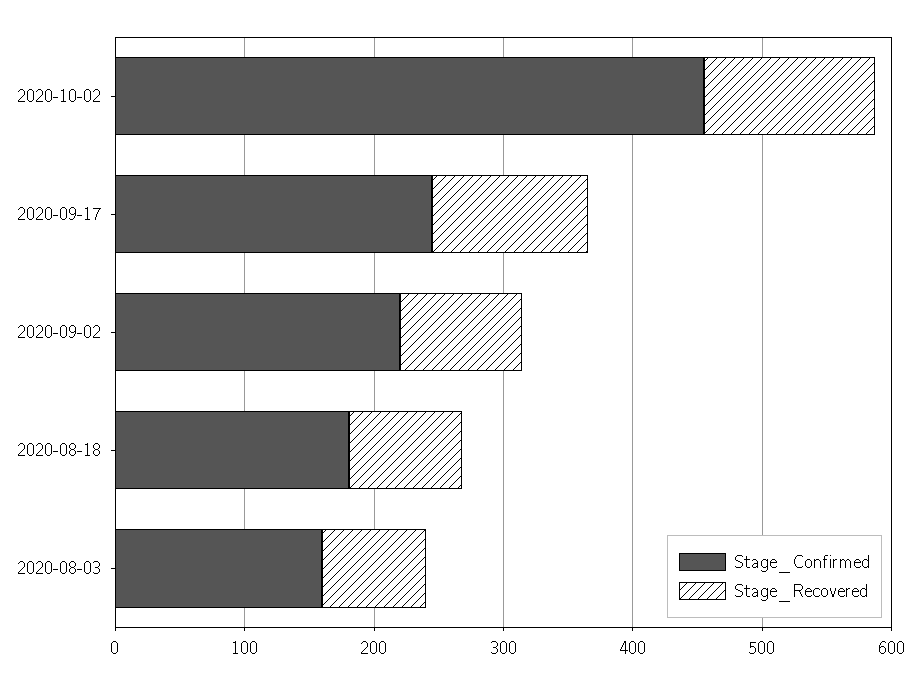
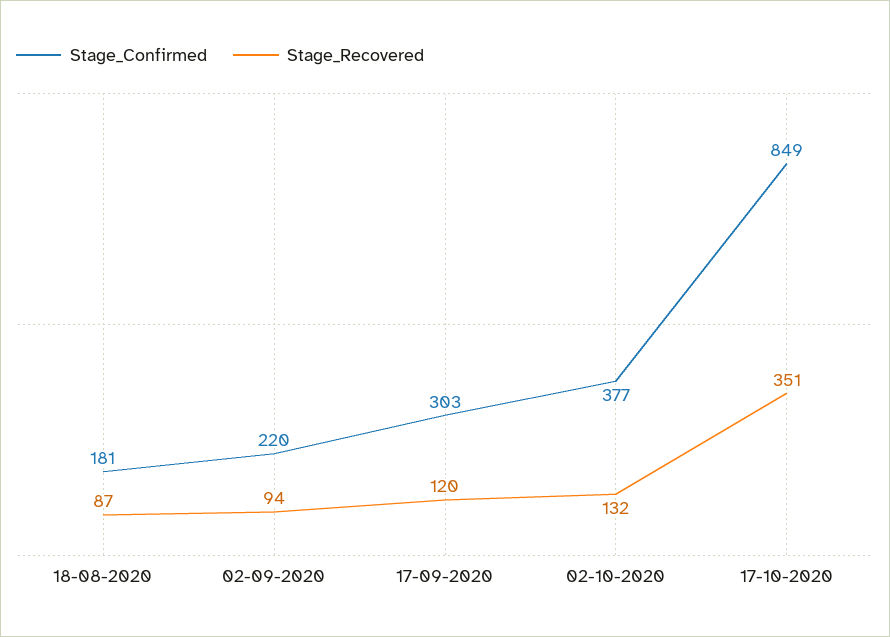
Stage_Confirmed, 2020-10-02: 460 -> 377
Stage_Confirmed, 2020-09-17: 240 -> 303
Stage_Confirmed, 2020-08-03: 160 -> none
Stage_Recovered, 2020-08-03: 80 -> none
Stage_Confirmed, 17-10-2020: none -> 849
Stage_Recovered, 17-10-2020: none -> 351

